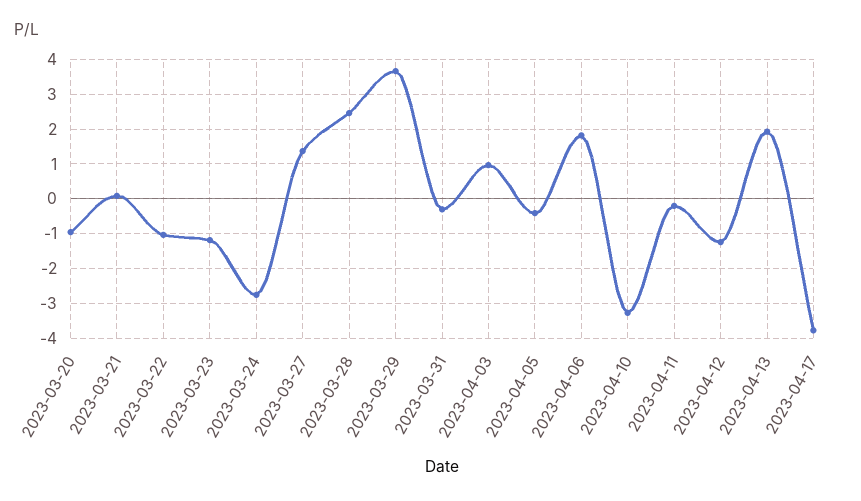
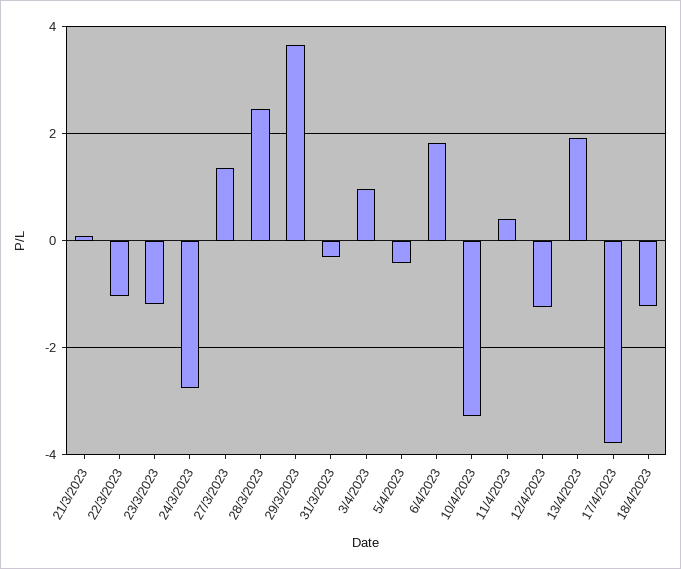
2023-03-20: -1 -> none
2023-04-11: -0.2 -> 0.4
18/4/2023: none -> -1.2

